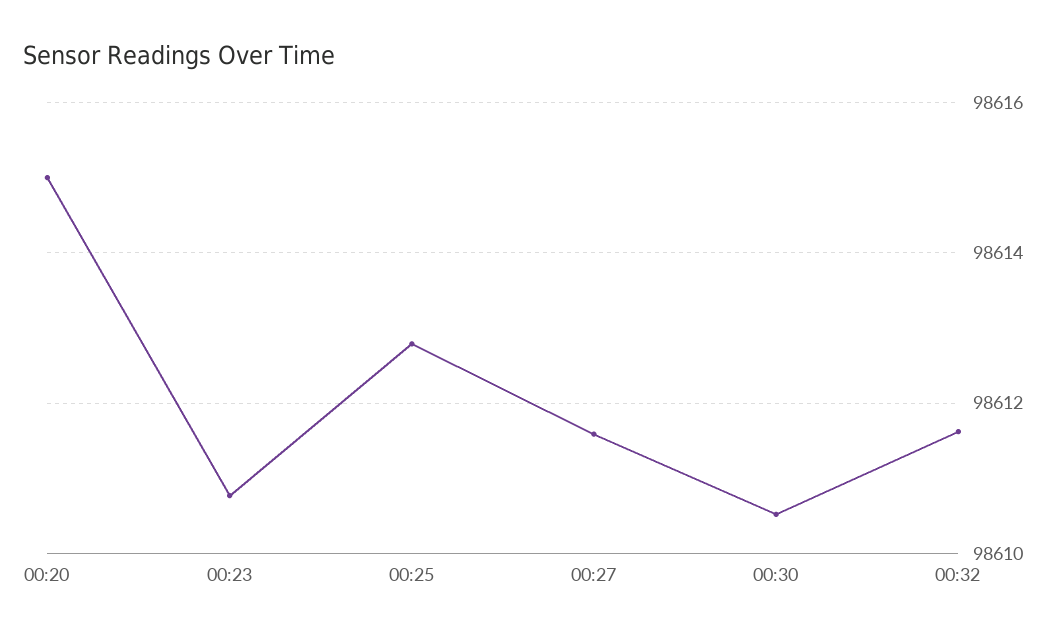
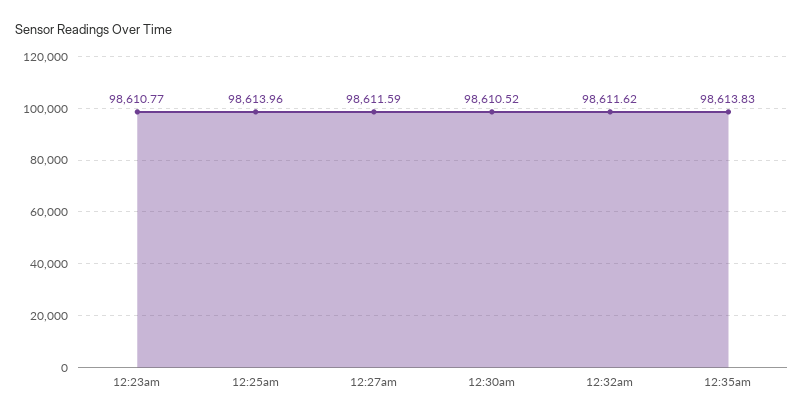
00:20: 98615 -> none
00:25: 98612.8 -> 98613.96
12:35am: none -> 98613.83

